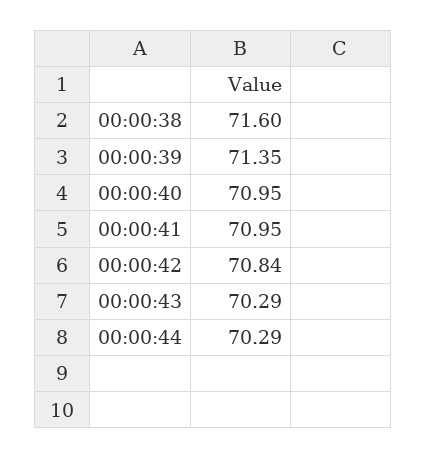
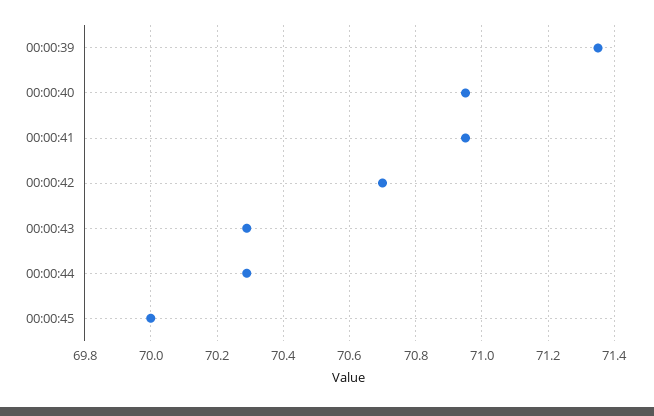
00:00:38: 71.6 -> none
00:00:42: 70.84 -> 70.7
00:00:45: none -> 70

